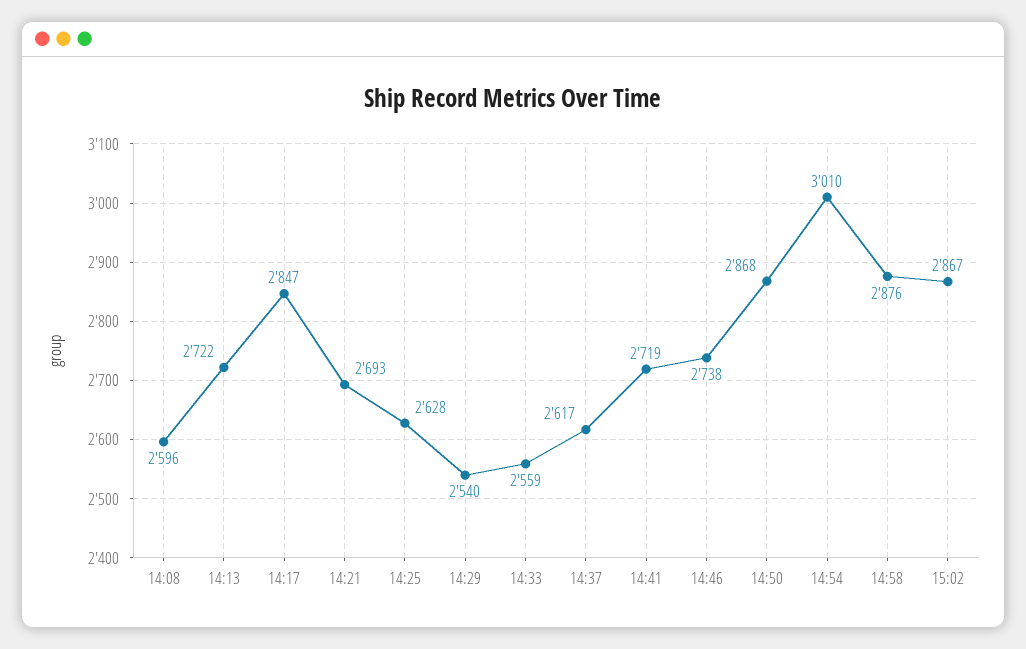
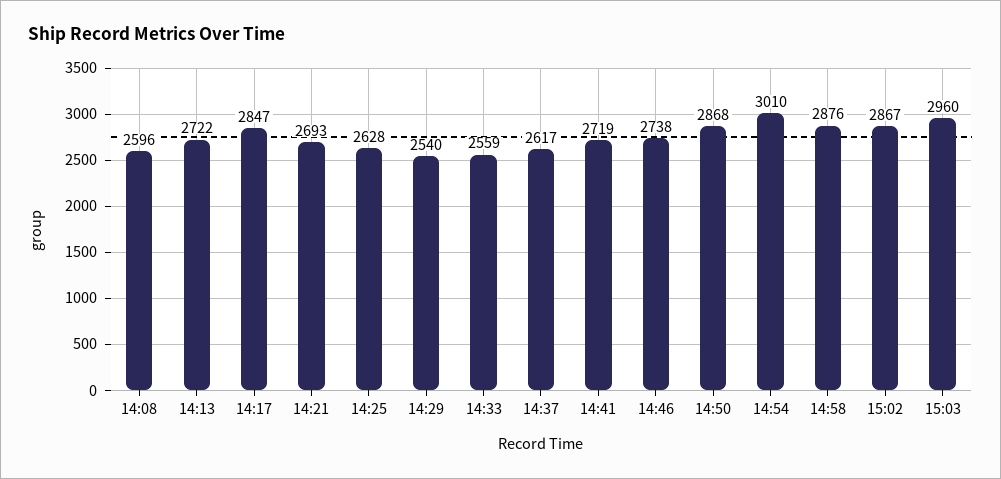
15:03: none -> 2960

